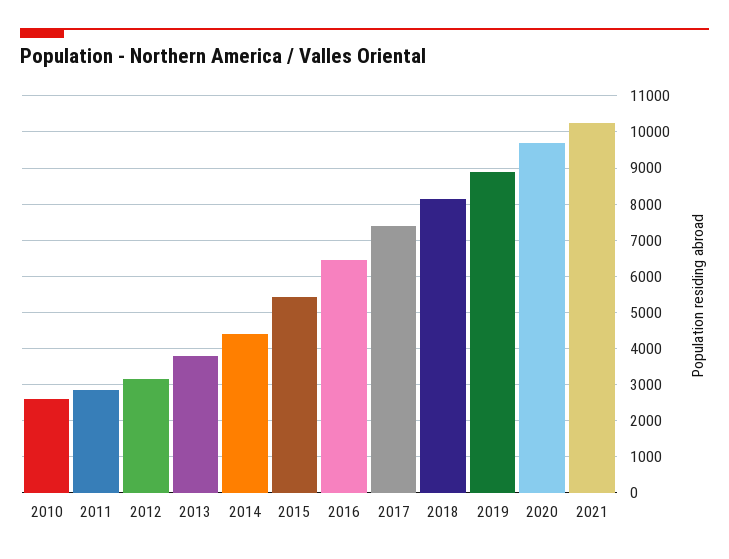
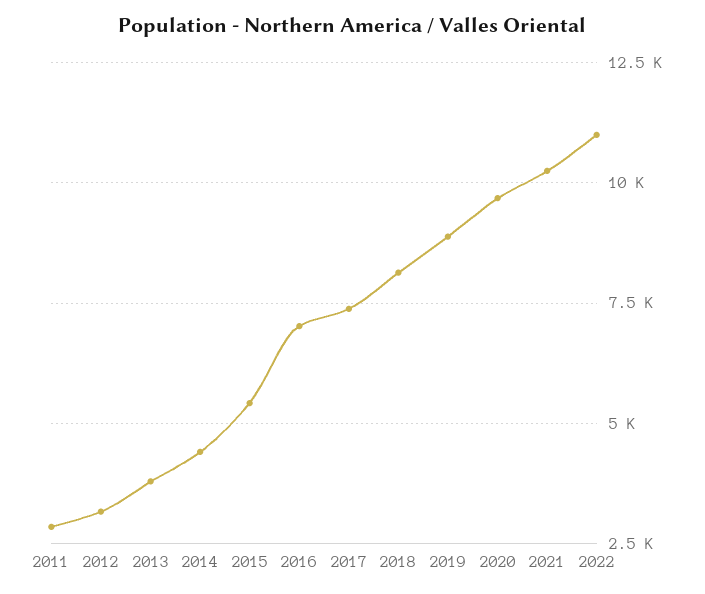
2010: 2600 -> none
2016: 6400 -> 7000
2022: none -> 11000

